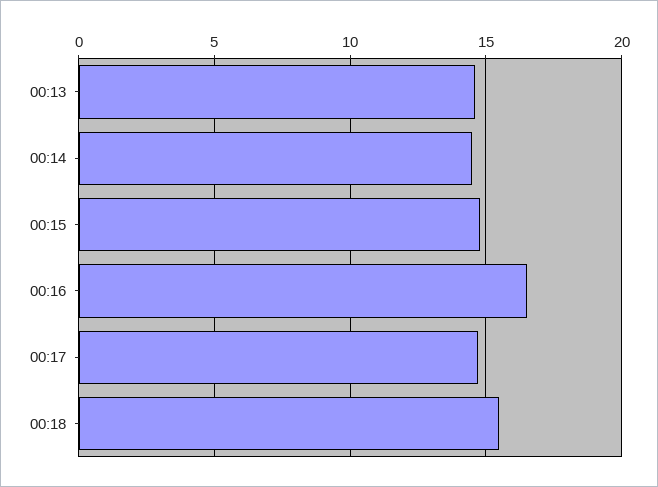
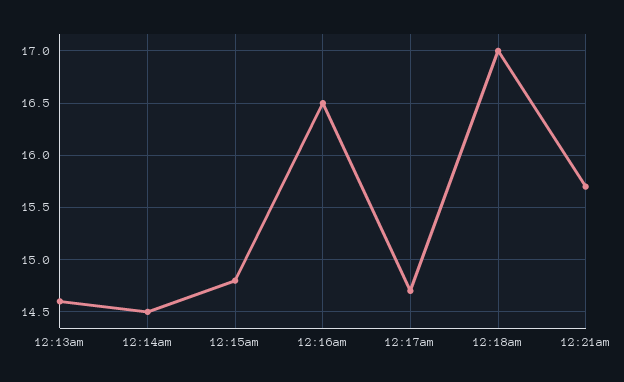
00:18: 15.5 -> 17
12:21am: none -> 15.7

